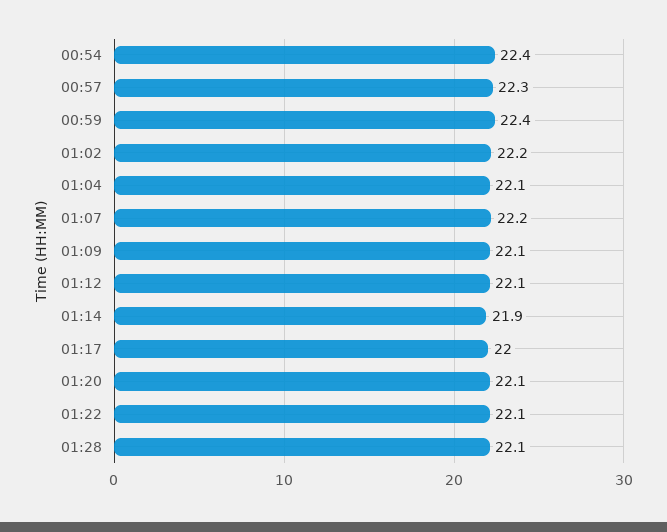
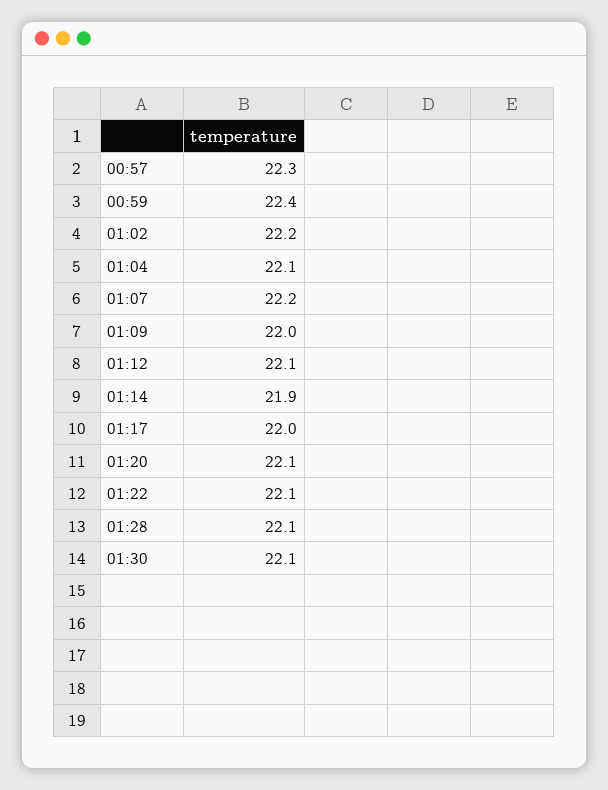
00:54: 22.4 -> none
01:09: 22.1 -> 22
01:30: none -> 22.1

